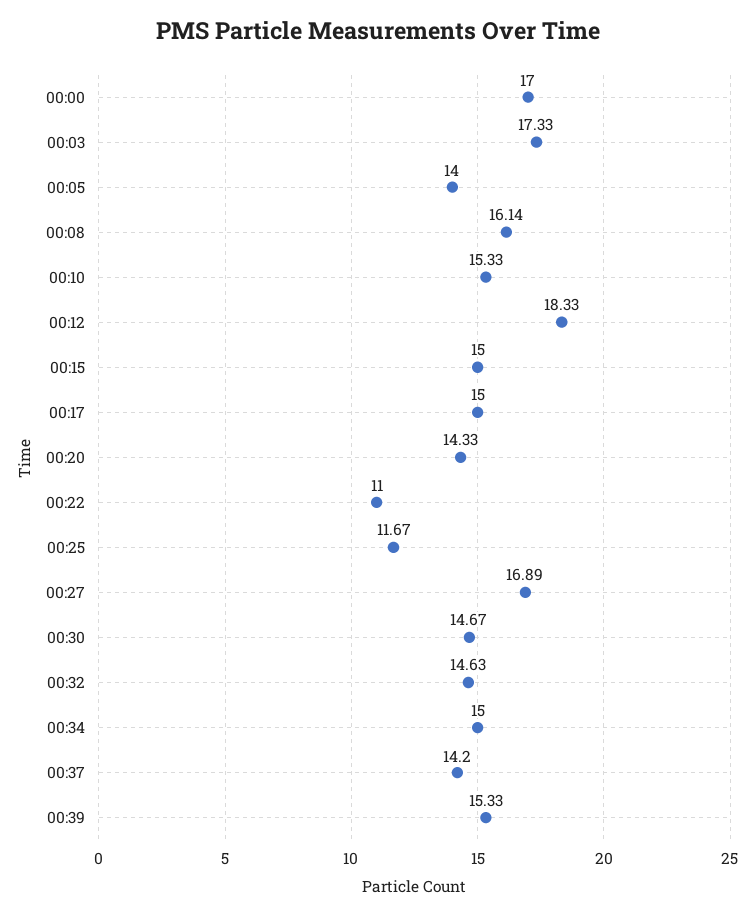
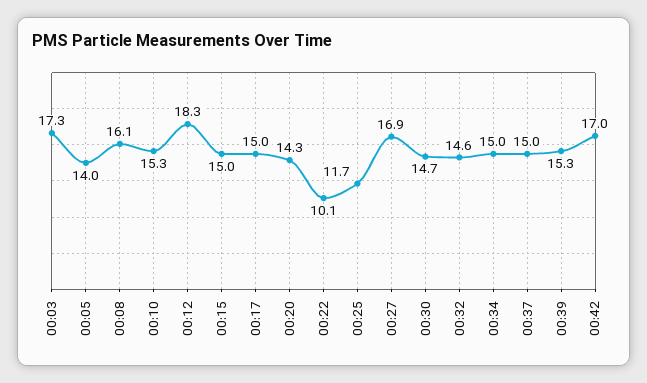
00:00: 17 -> none
00:22: 11 -> 10.1
00:37: 14.2 -> 15
00:42: none -> 17

